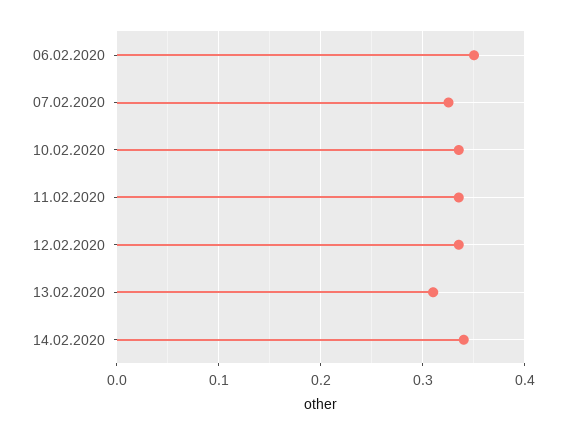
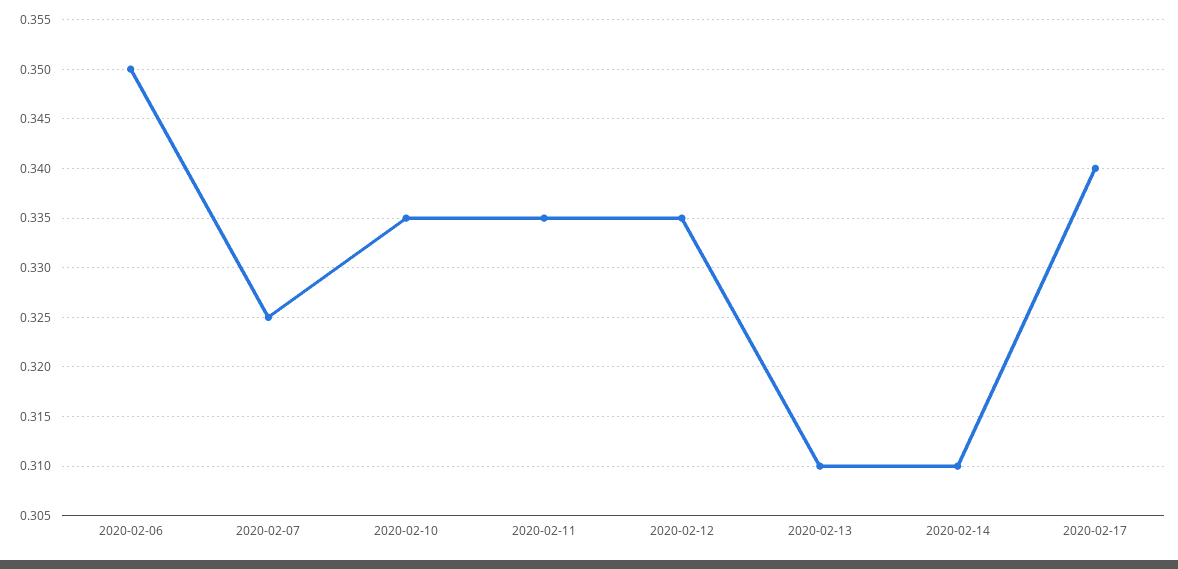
14.02.2020: 0.34 -> 0.31
2020-02-17: none -> 0.34

